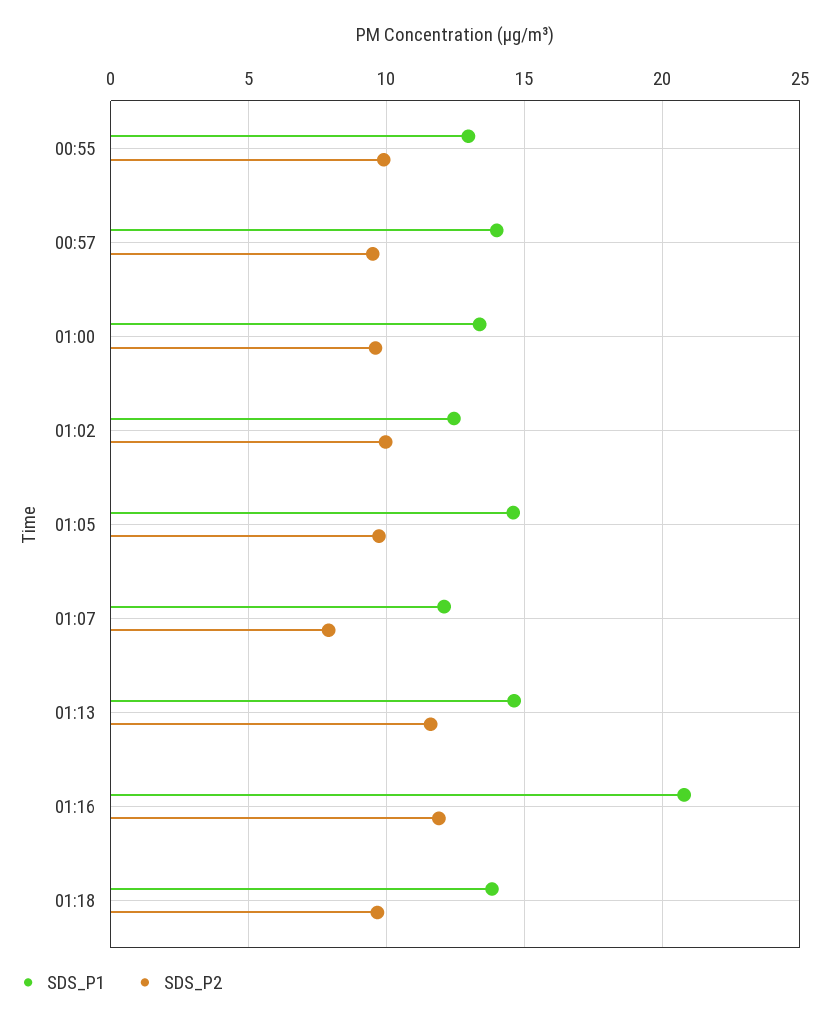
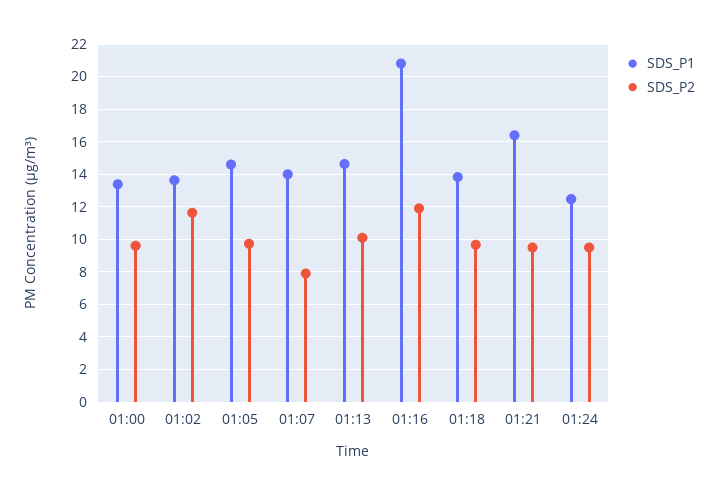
SDS_P1, 00:55: 13 -> none
SDS_P2, 00:55: 10 -> none
SDS_P1, 00:57: 14 -> none
SDS_P2, 00:57: 9.5 -> none
SDS_P1, 01:02: 12.5 -> 13.5
SDS_P2, 01:02: 10 -> 11.5
SDS_P1, 01:07: 12 -> 14
SDS_P2, 01:13: 11.5 -> 10
SDS_P1, 01:21: none -> 16.5
SDS_P2, 01:21: none -> 9.5
SDS_P1, 01:24: none -> 12.5
SDS_P2, 01:24: none -> 9.5

